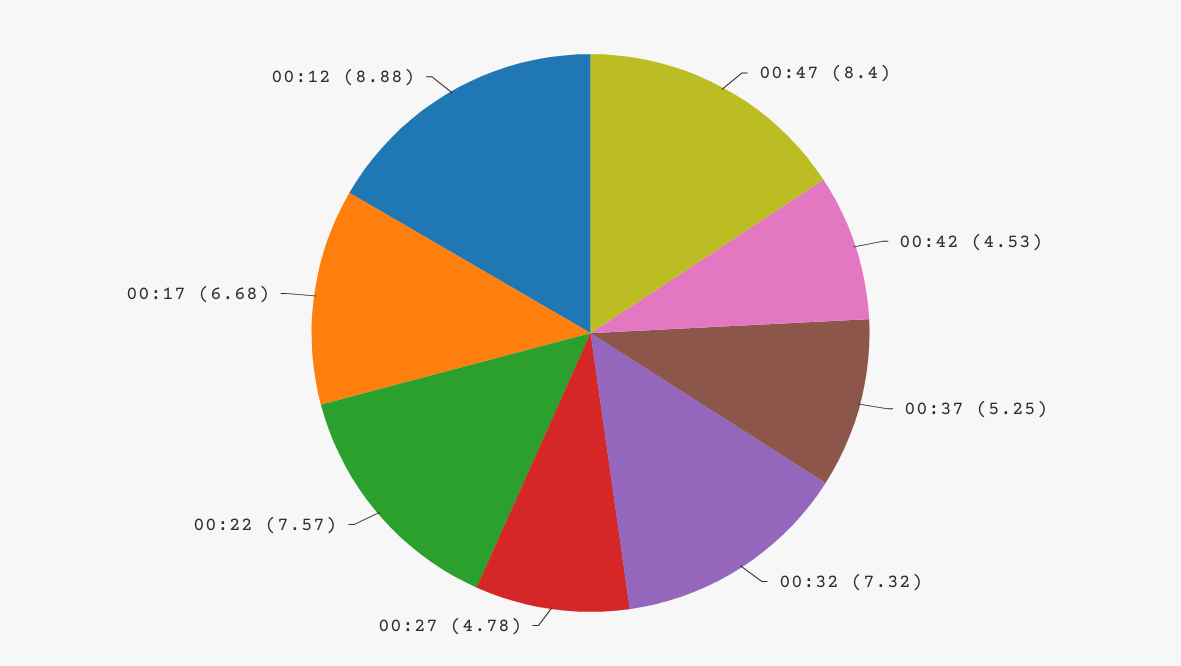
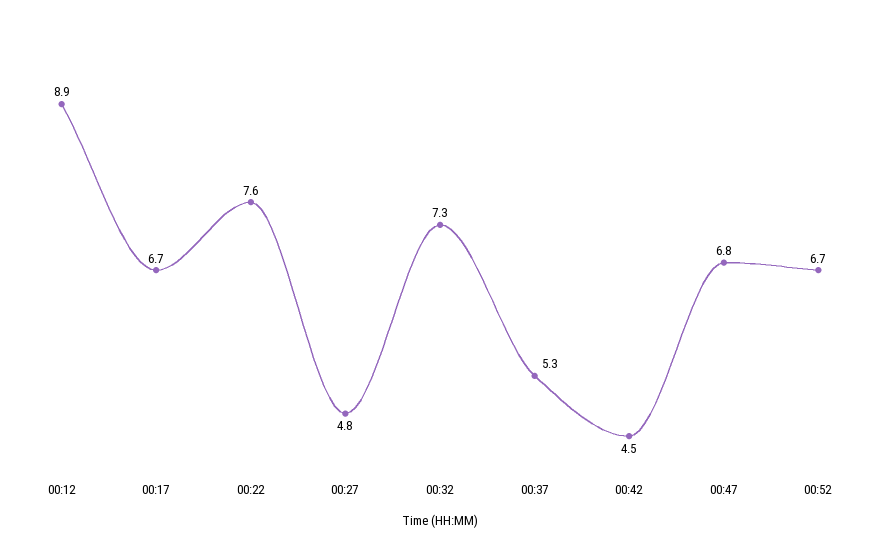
00:47: 8.4 -> 6.8
00:52: none -> 6.7

